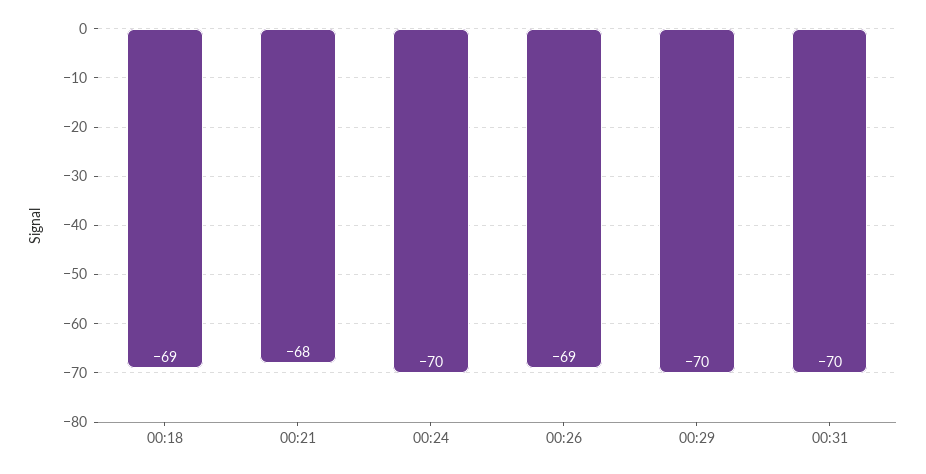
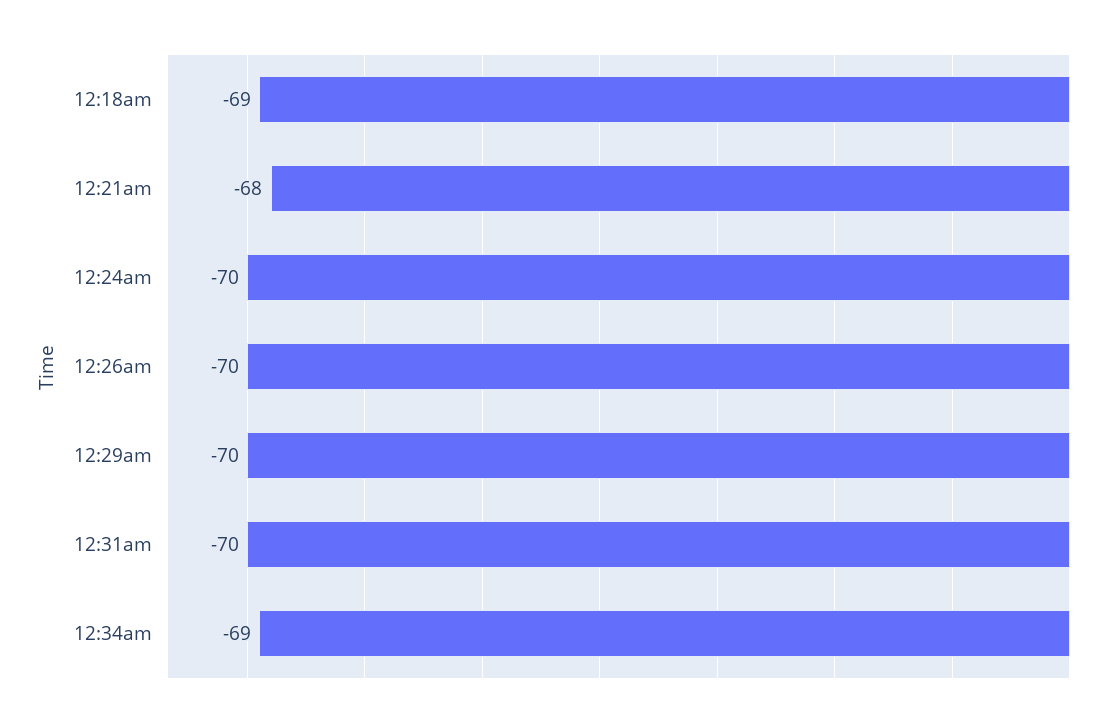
00:26: -69 -> -70
12:34am: none -> -69

